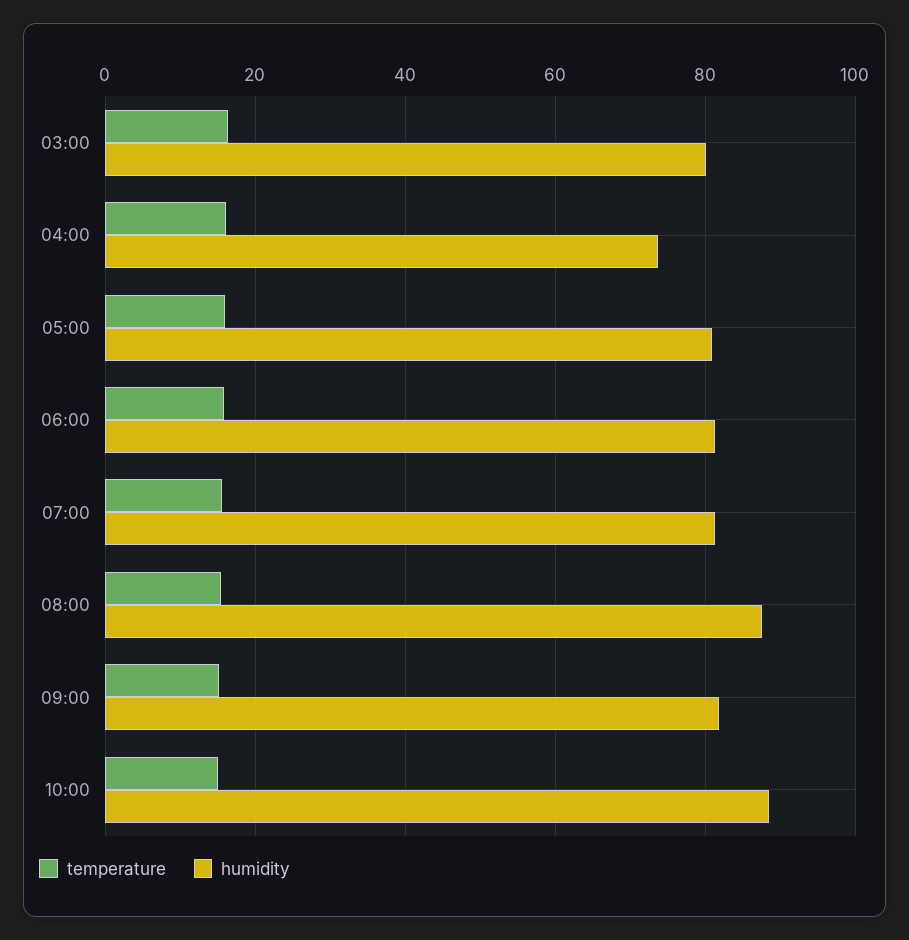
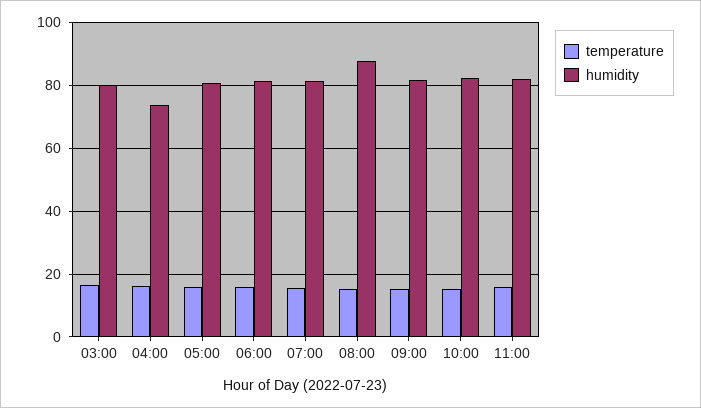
humidity, 10:00: 88 -> 82
temperature, 11:00: none -> 16
humidity, 11:00: none -> 82

